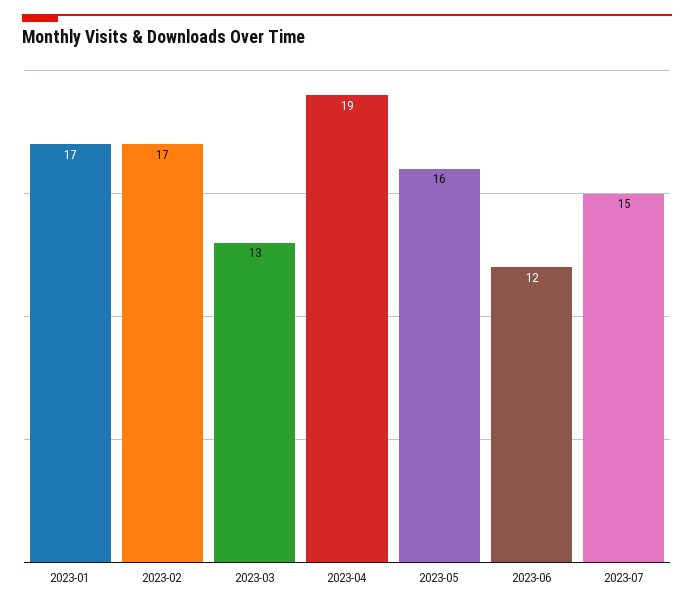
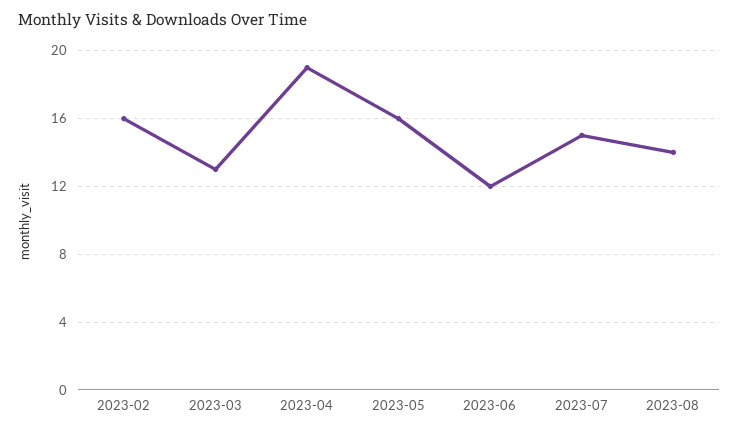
2023-01: 17 -> none
2023-02: 17 -> 16
2023-08: none -> 14

